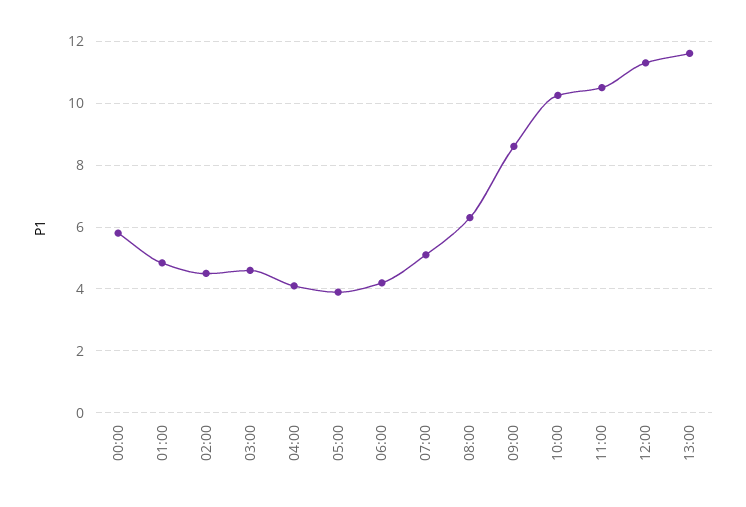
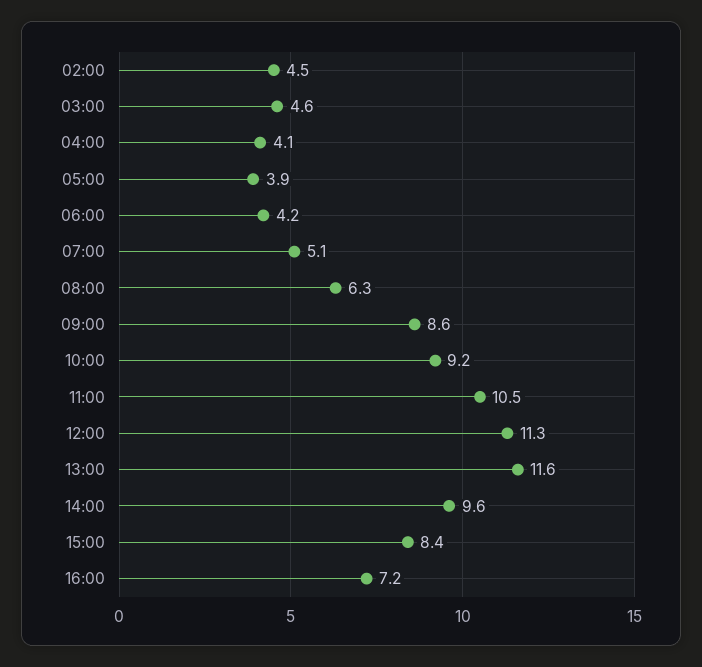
00:00: 5.8 -> none
01:00: 4.8 -> none
10:00: 10.2 -> 9.2
14:00: none -> 9.6
15:00: none -> 8.4
16:00: none -> 7.2

